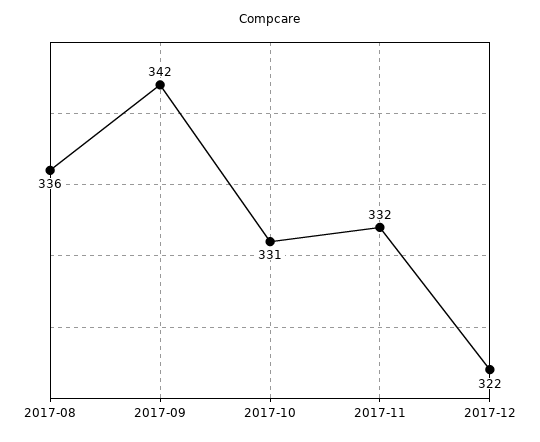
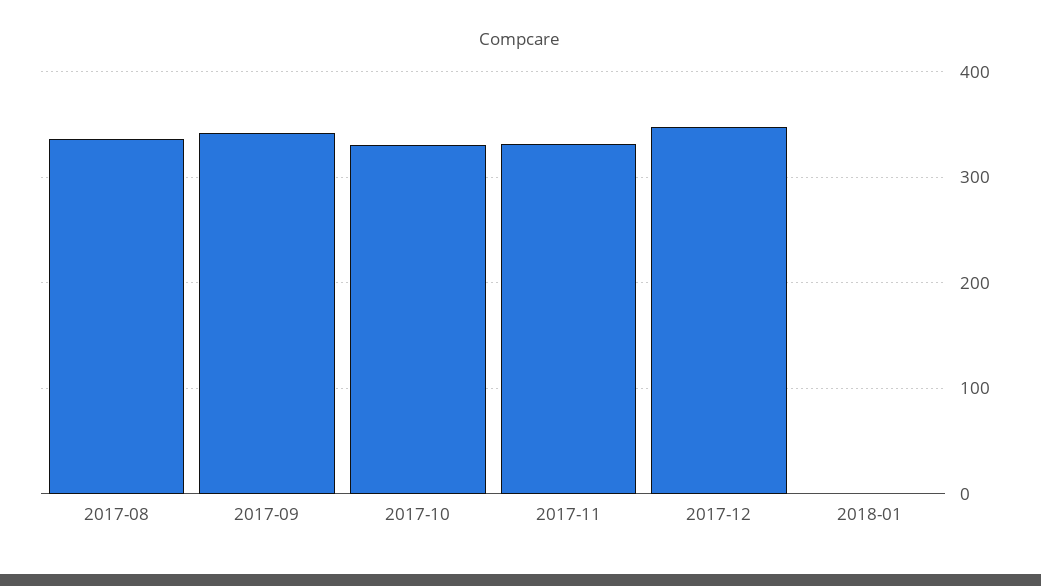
2017-12: 322 -> 350
2018-01: none -> 0

